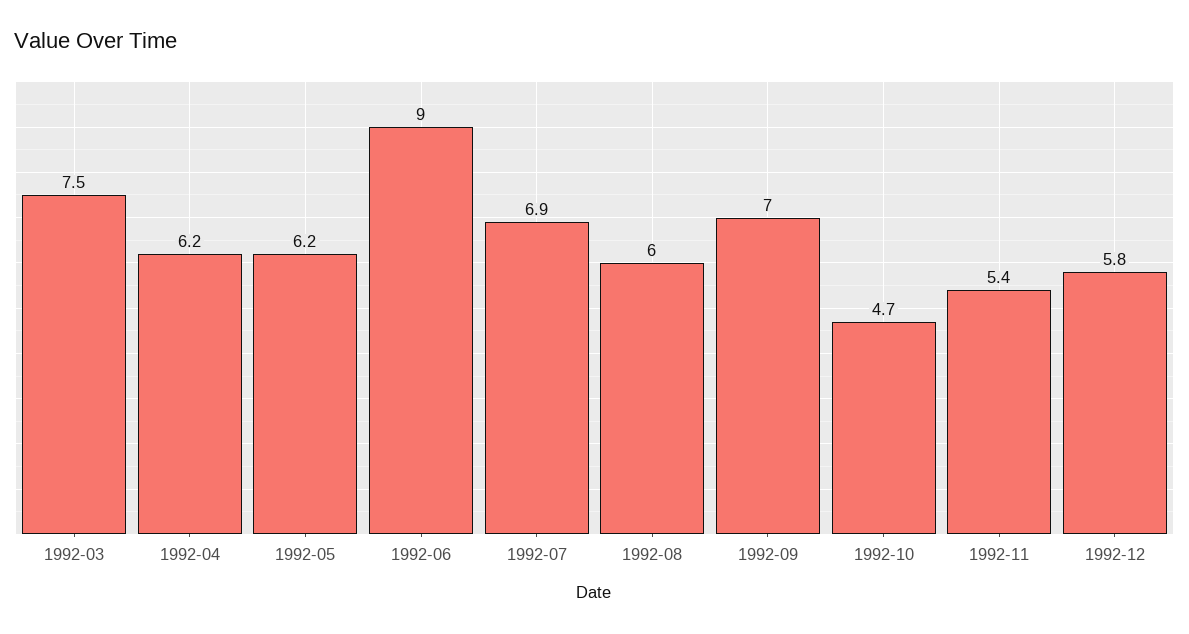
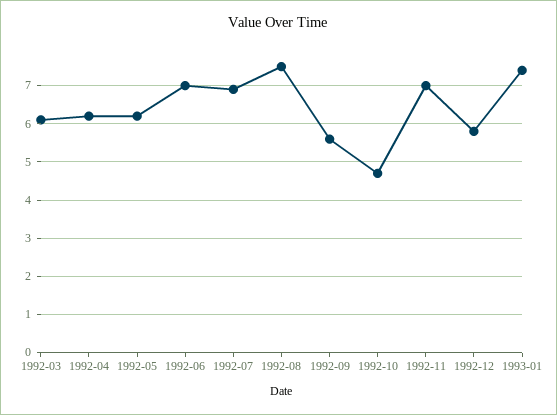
1992-03: 7.5 -> 6
1992-06: 9 -> 7
1992-08: 6 -> 7.5
1992-09: 7 -> 5.5
1992-11: 5.4 -> 7
1993-01: none -> 7.5

